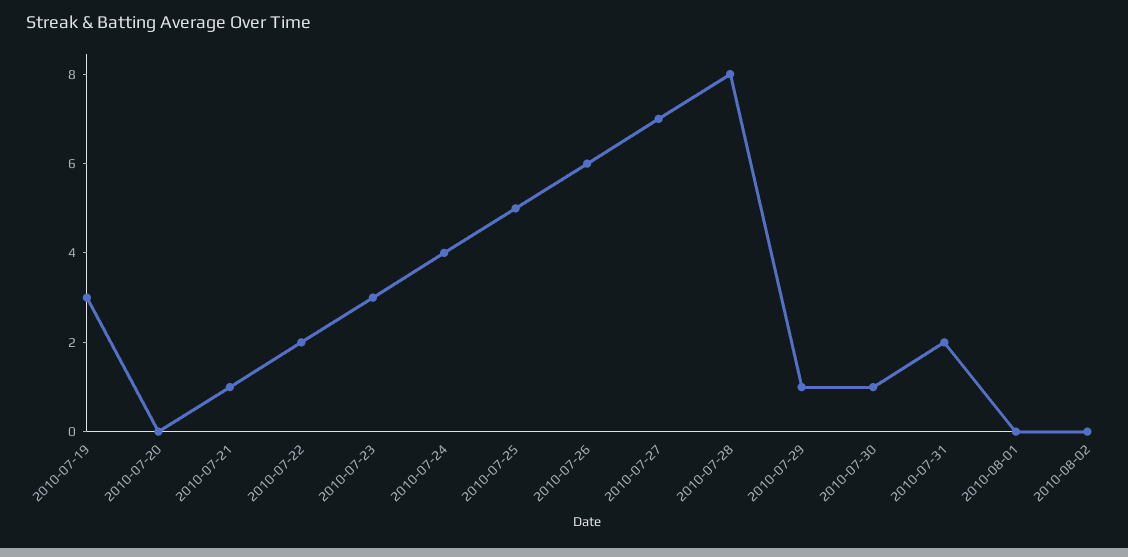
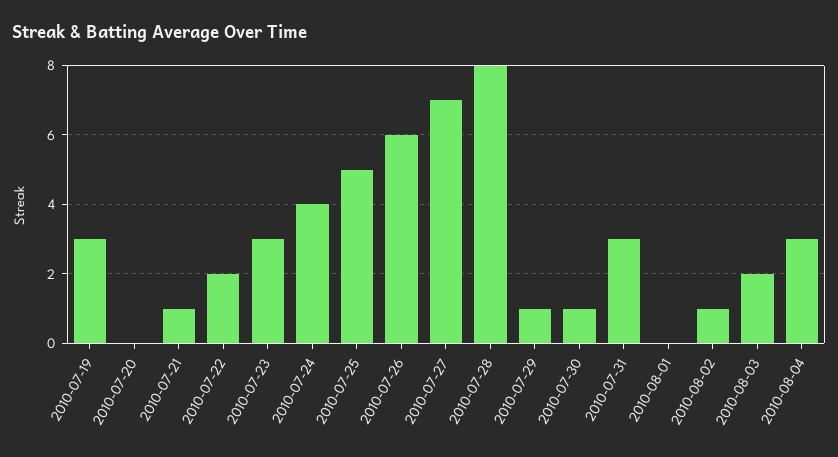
2010-07-31: 2 -> 3
2010-08-02: 0 -> 1
2010-08-03: none -> 2
2010-08-04: none -> 3

